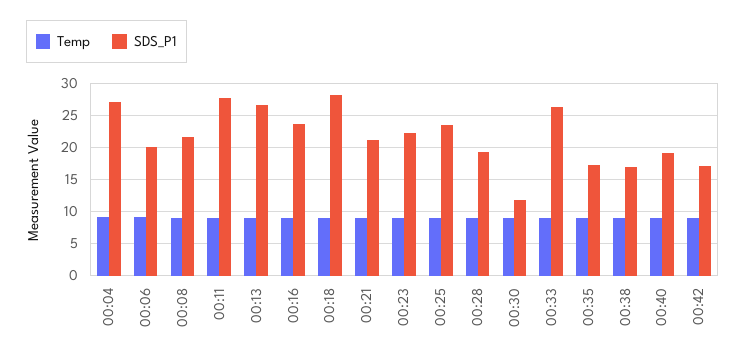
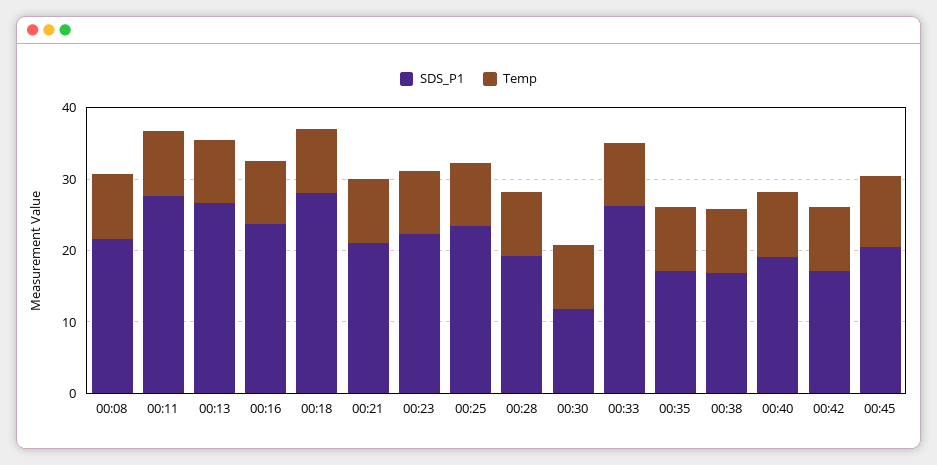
Temp, 00:04: 9 -> none
SDS_P1, 00:04: 27 -> none
Temp, 00:06: 9 -> none
SDS_P1, 00:06: 20 -> none
SDS_P1, 00:45: none -> 20
Temp, 00:45: none -> 10

